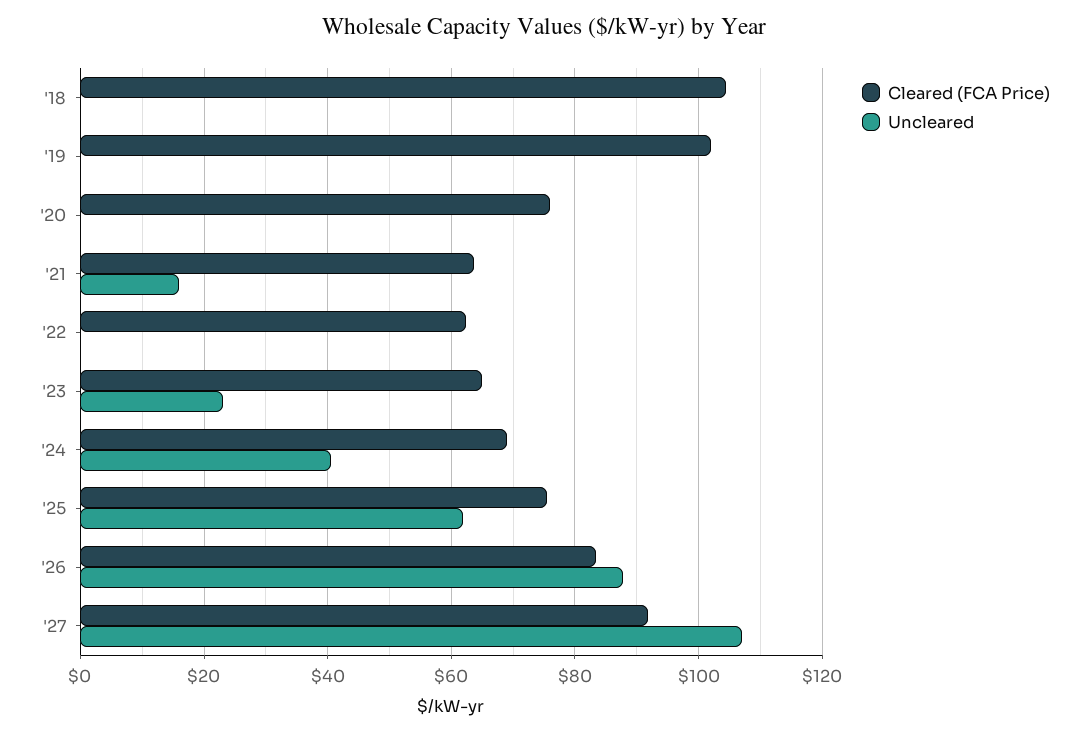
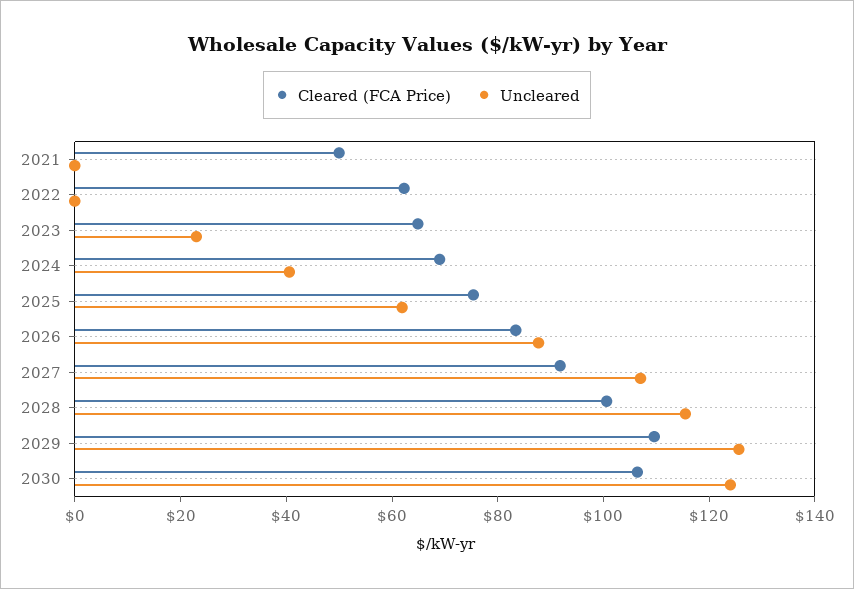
Cleared (FCA Price), '18: 104 -> none
Uncleared, '18: 0 -> none
Cleared (FCA Price), '19: 102 -> none
Uncleared, '19: 0 -> none
Cleared (FCA Price), '20: 76 -> none
Uncleared, '20: 0 -> none
Cleared (FCA Price), '21: 64 -> 50
Uncleared, '21: 16 -> 0
Cleared (FCA Price), 2028: none -> 100
Uncleared, 2028: none -> 115
Cleared (FCA Price), 2029: none -> 110
Uncleared, 2029: none -> 125
Cleared (FCA Price), 2030: none -> 105
Uncleared, 2030: none -> 125

